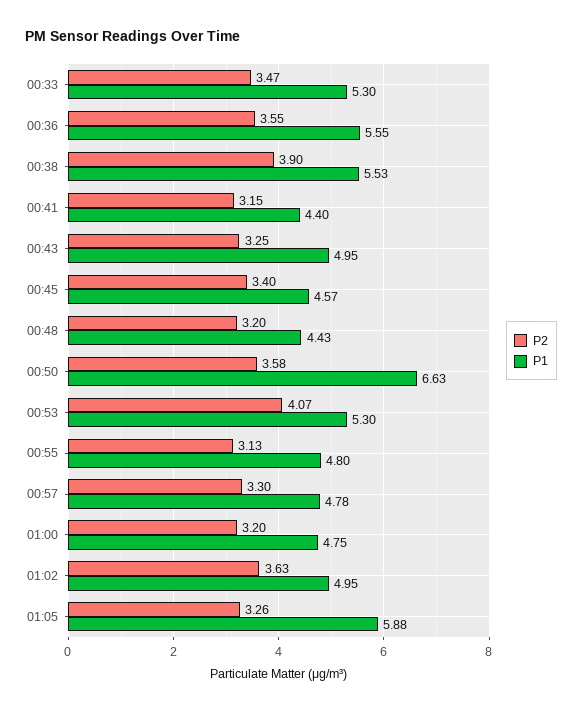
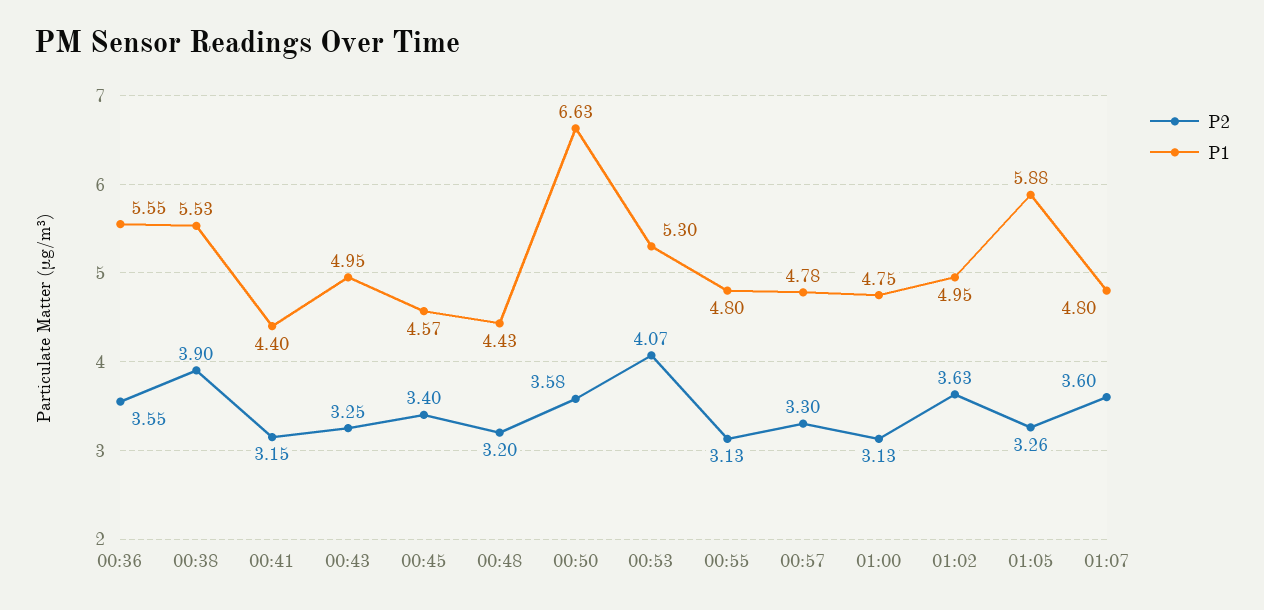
P2, 00:33: 3.47 -> none
P1, 00:33: 5.3 -> none
P2, 01:00: 3.2 -> 3.13
P2, 01:07: none -> 3.6
P1, 01:07: none -> 4.8

